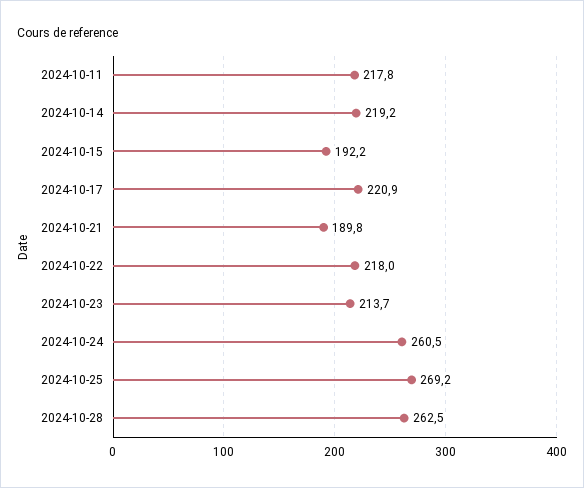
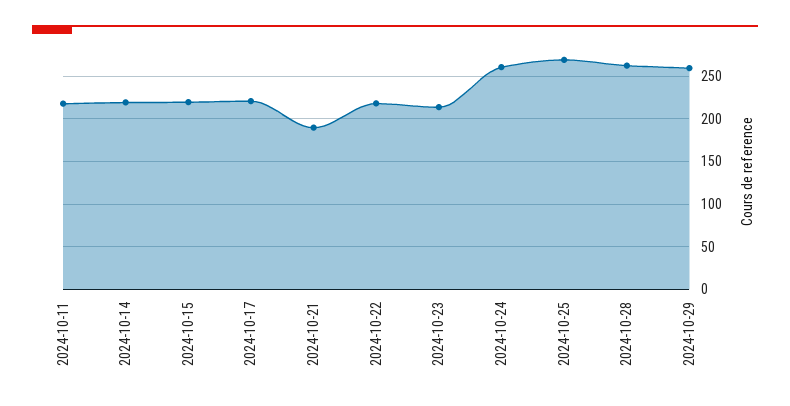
2024-10-15: 192.2 -> 220
2024-10-29: none -> 260

